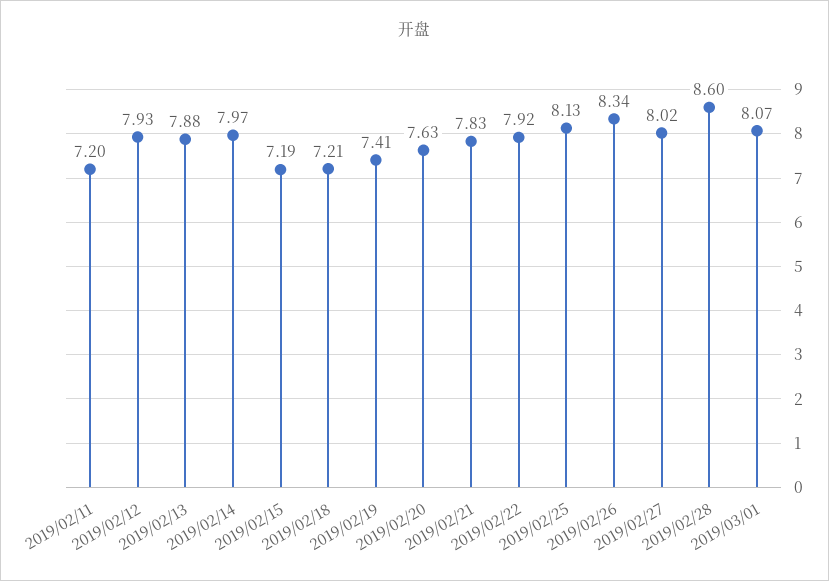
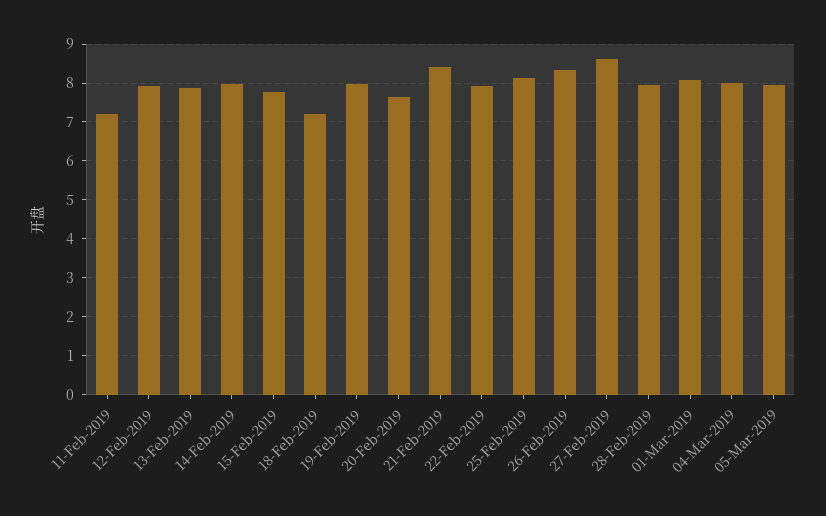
2019/02/15: 7.19 -> 7.8
2019/02/19: 7.41 -> 8
2019/02/21: 7.83 -> 8.4
2019/02/27: 8.02 -> 8.6
2019/02/28: 8.6 -> 8
04-Mar-2019: none -> 8
05-Mar-2019: none -> 8

